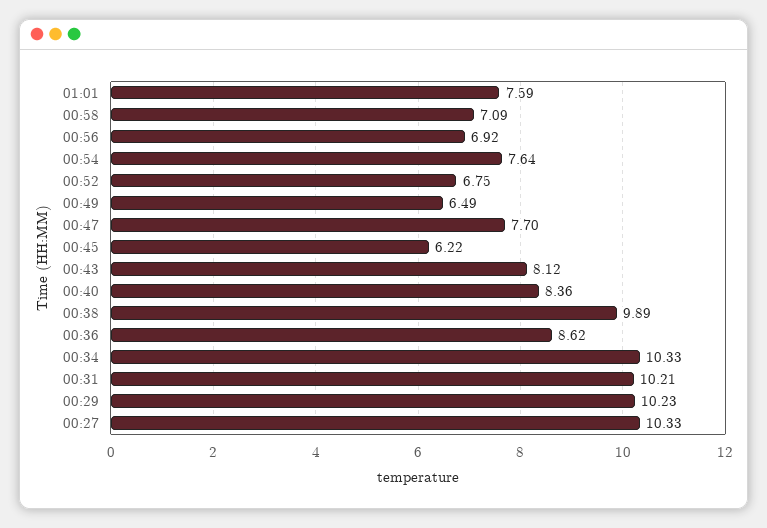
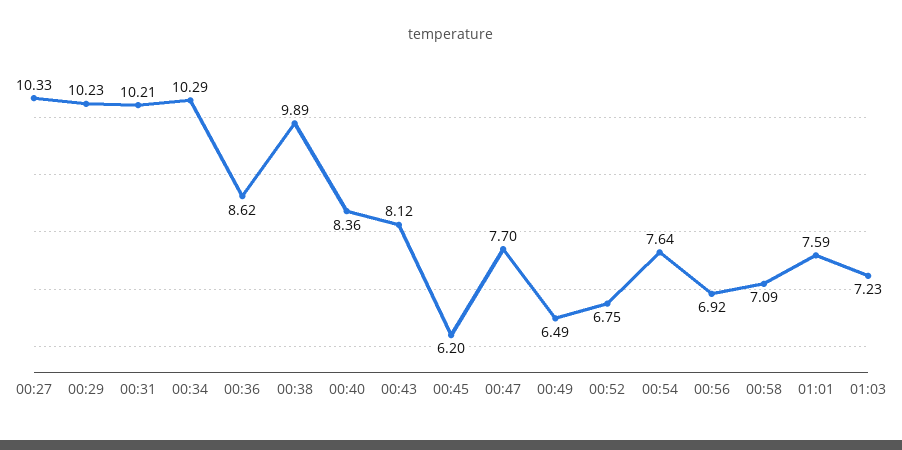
00:45: 6.22 -> 6.2
00:34: 10.33 -> 10.29
01:03: none -> 7.23

